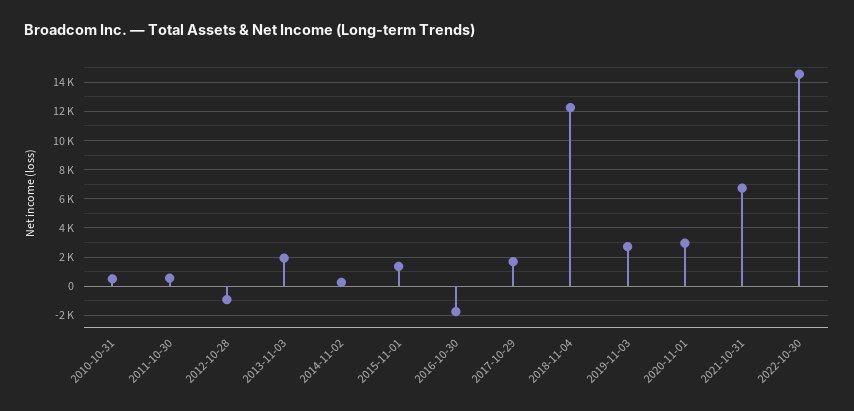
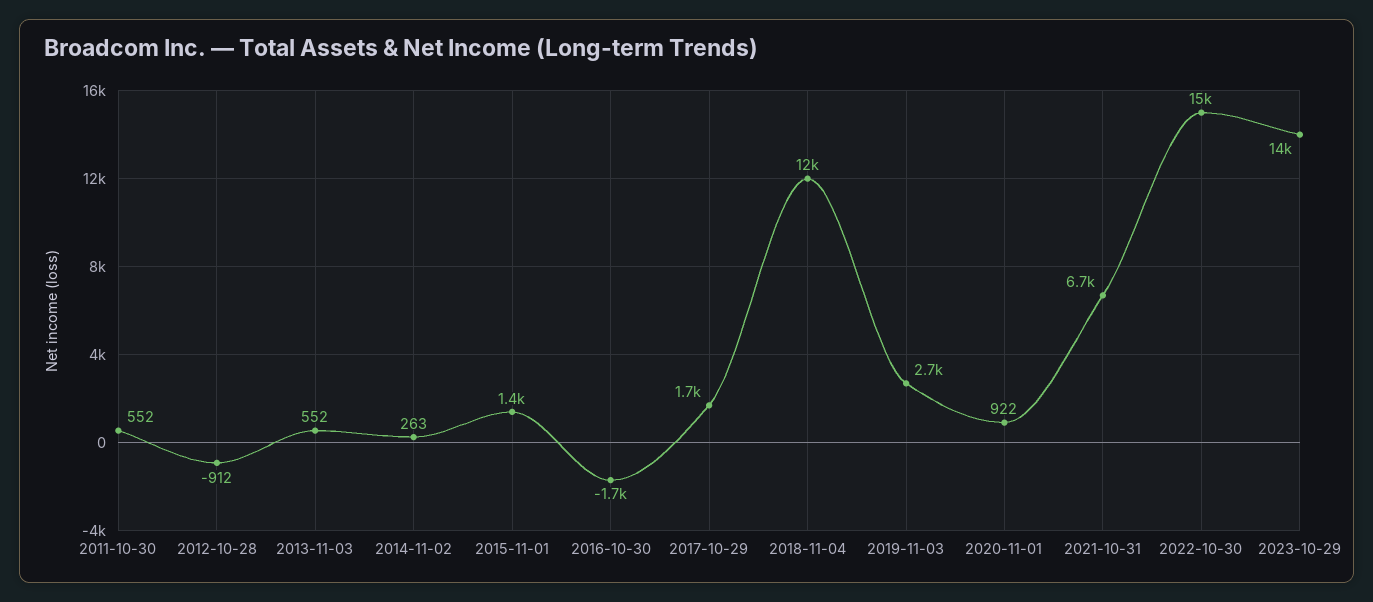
2010-10-31: 500 -> none
2013-11-03: 2000 -> 552
2020-11-01: 3000 -> 922
2023-10-29: none -> 14000

